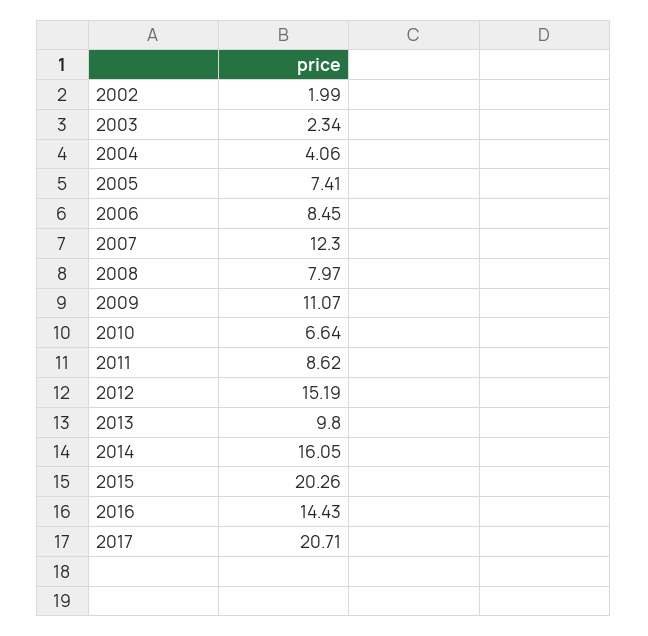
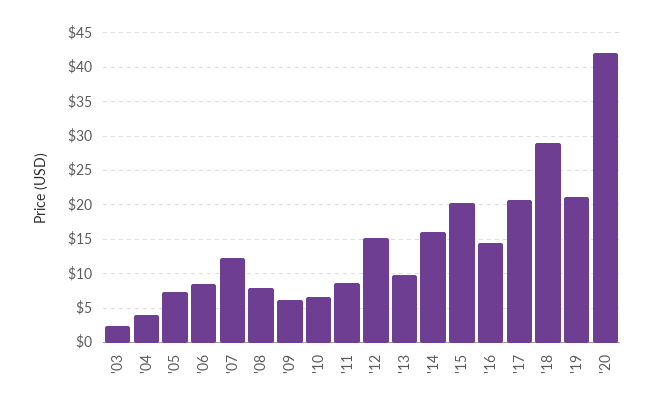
2002: 1.99 -> none
2009: 11.07 -> 6
'18: none -> 29
'19: none -> 21
'20: none -> 42

